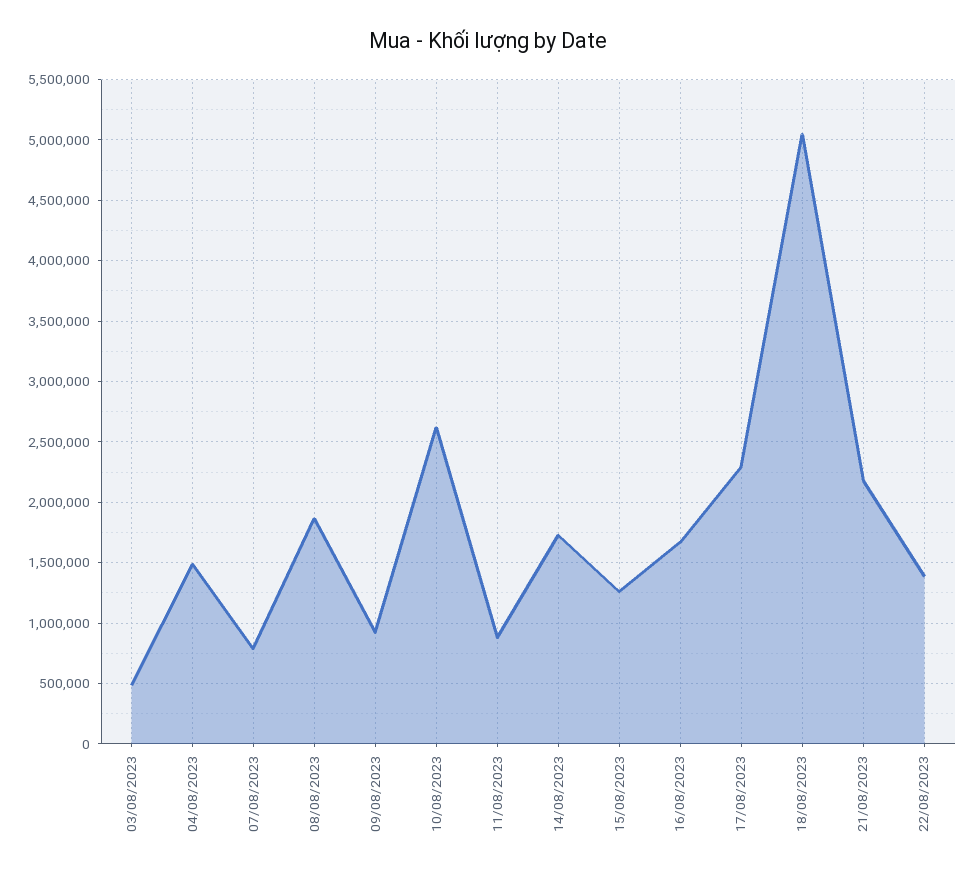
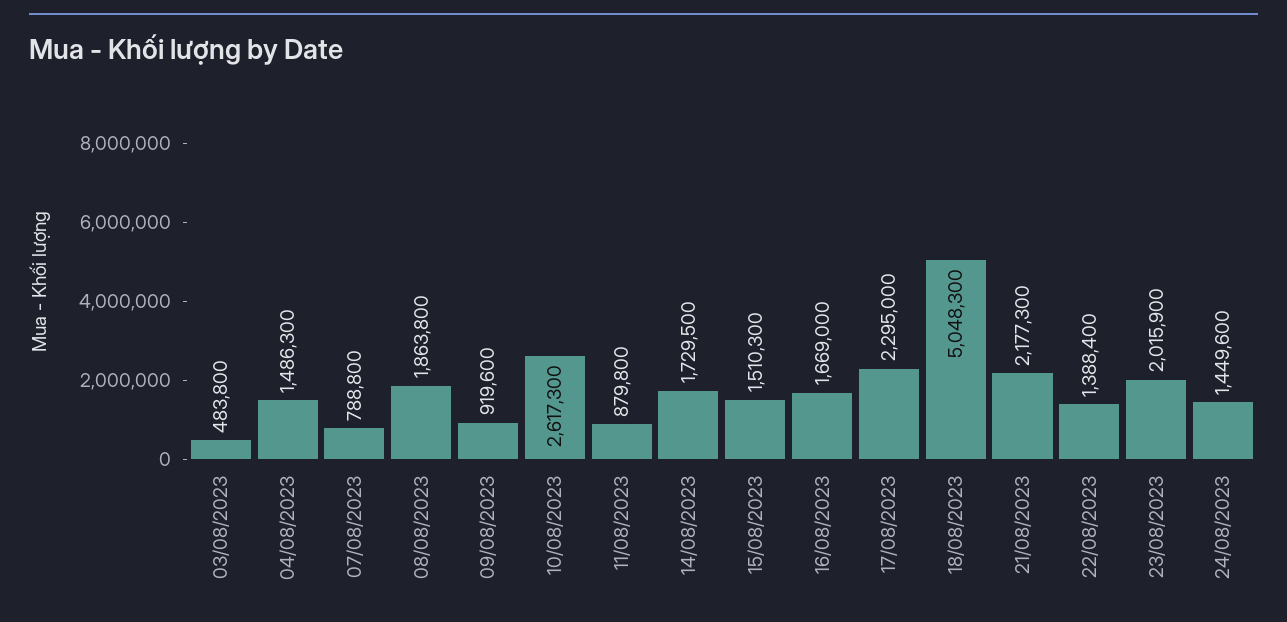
15/08/2023: 1250000 -> 1510300
23/08/2023: none -> 2015900
24/08/2023: none -> 1449600

